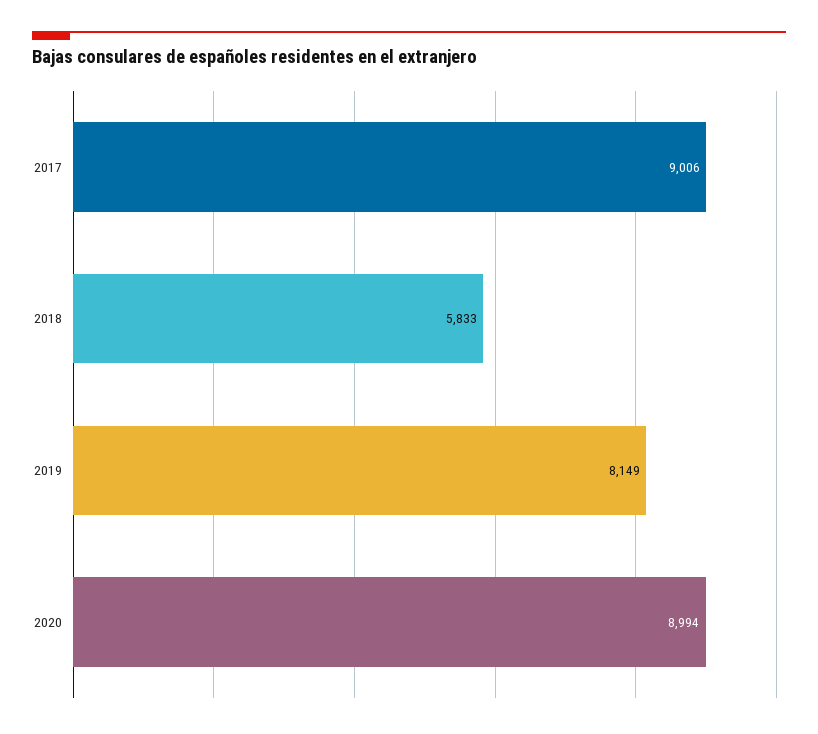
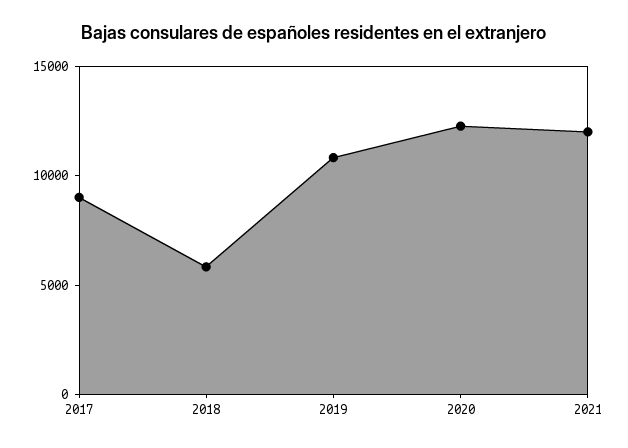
2019: 8149 -> 11000
2020: 8994 -> 12000
2021: none -> 12000

